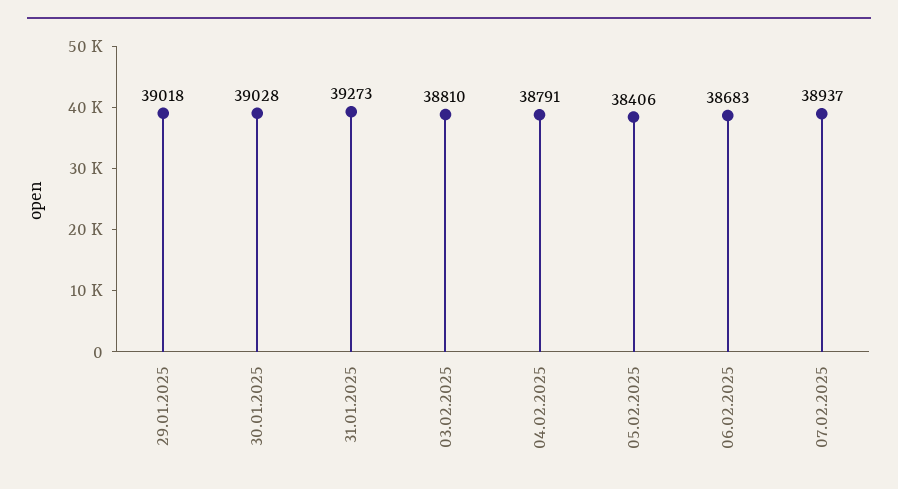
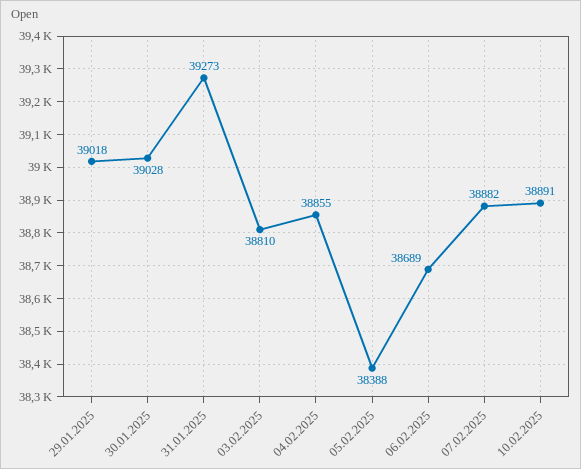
04.02.2025: 38791 -> 38855
05.02.2025: 38406 -> 38388
06.02.2025: 38683 -> 38689
07.02.2025: 38937 -> 38882
10.02.2025: none -> 38891

